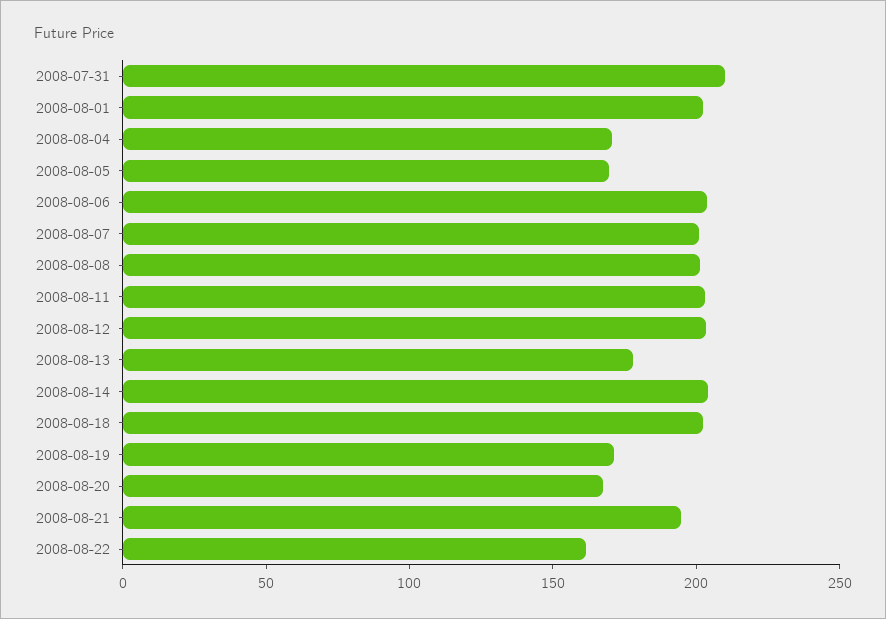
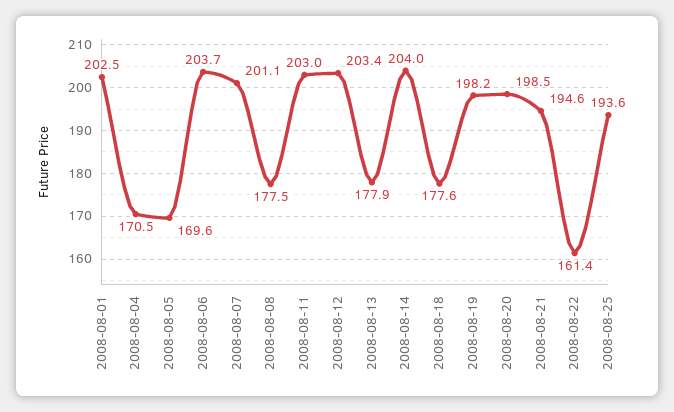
2008-07-31: 210 -> none
2008-08-08: 200 -> 177.5
2008-08-18: 200 -> 177.6
2008-08-19: 170 -> 198.2
2008-08-20: 170 -> 198.5
2008-08-25: none -> 193.6

